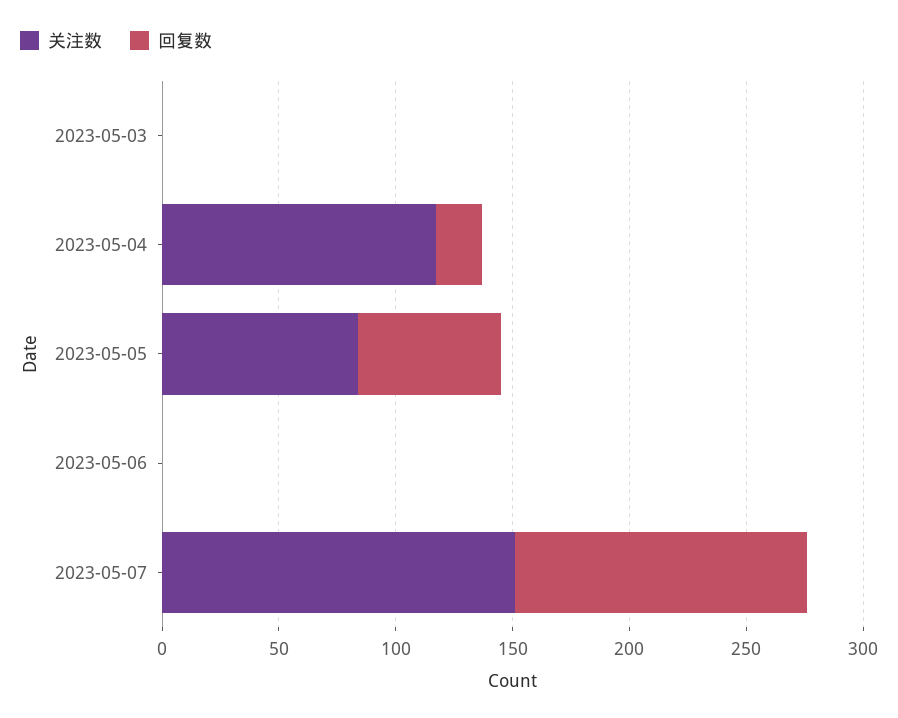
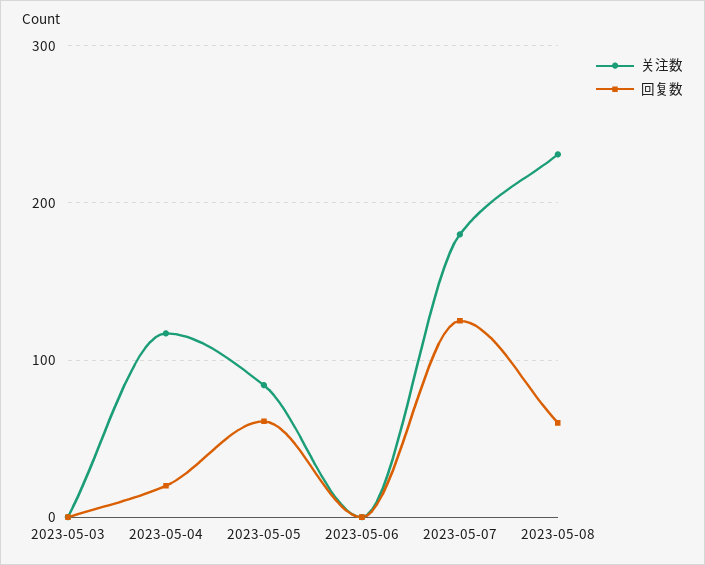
关注数, 2023-05-07: 150 -> 180
关注数, 2023-05-08: none -> 230
回复数, 2023-05-08: none -> 60

